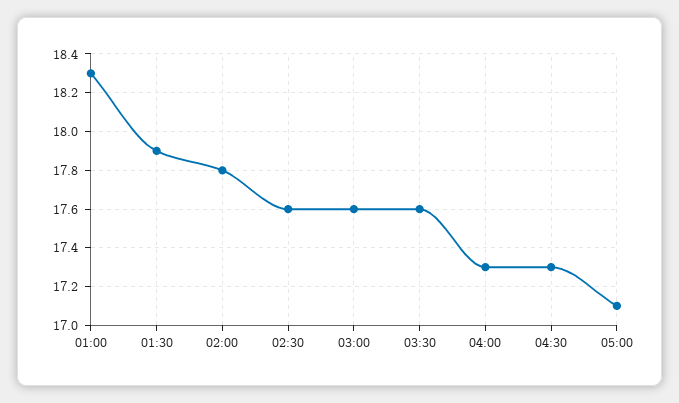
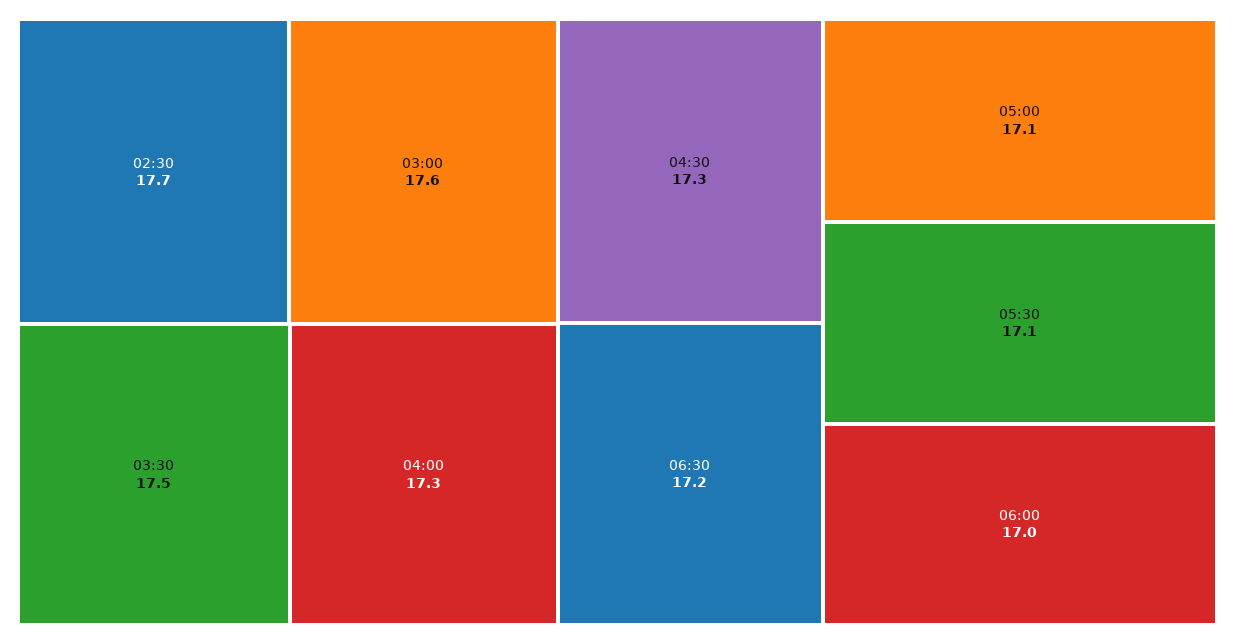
01:00: 18.3 -> none
01:30: 17.9 -> none
02:00: 17.8 -> none
02:30: 17.6 -> 17.7
03:30: 17.6 -> 17.5
06:30: none -> 17.2
05:30: none -> 17.1
06:00: none -> 17

